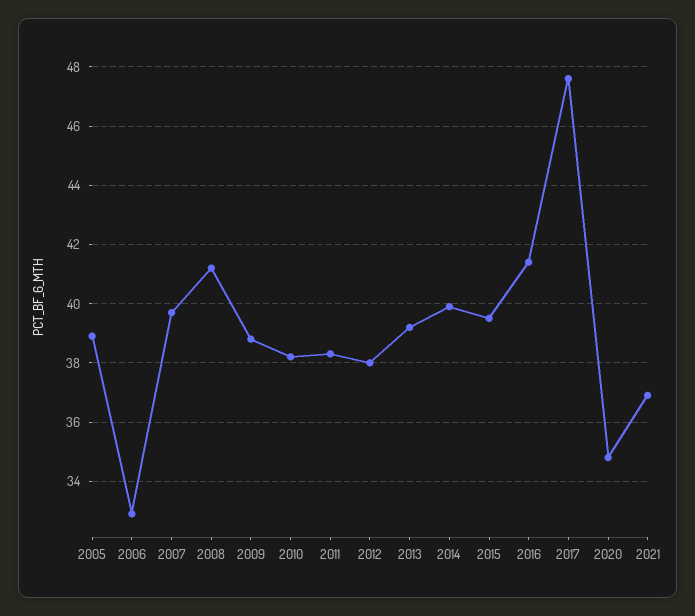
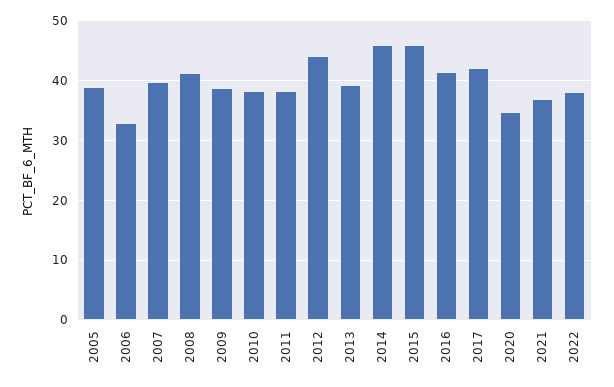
2012: 38 -> 44
2014: 40 -> 46
2015: 39.5 -> 46
2017: 47.5 -> 42
2022: none -> 38

